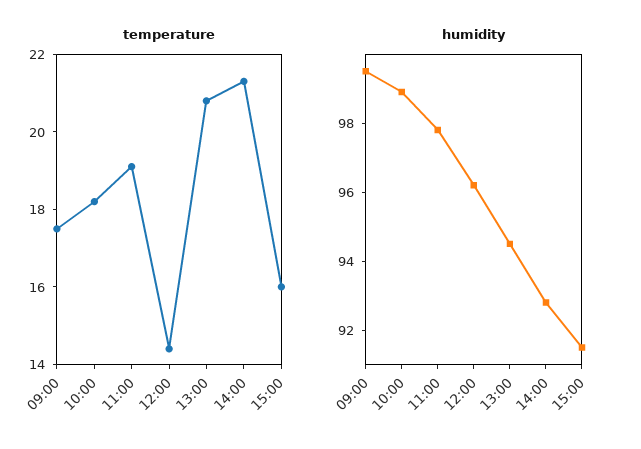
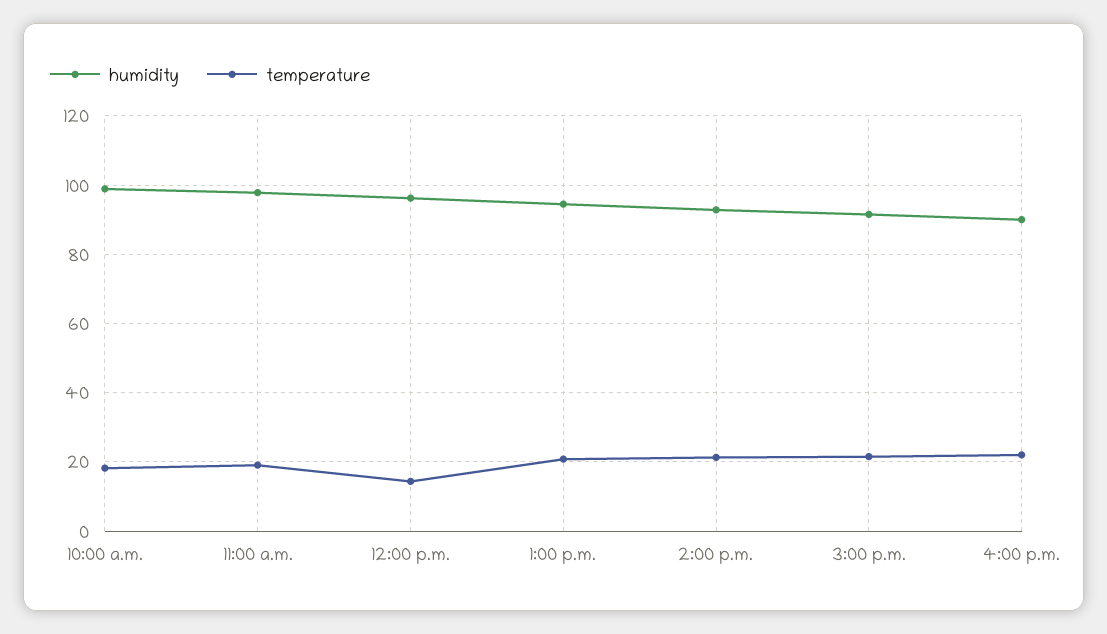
temperature, 09:00: 17.5 -> none
temperature, 15:00: 16 -> 22
humidity, 09:00: 99.5 -> none
humidity, 4:00 p.m.: none -> 90
temperature, 4:00 p.m.: none -> 22

